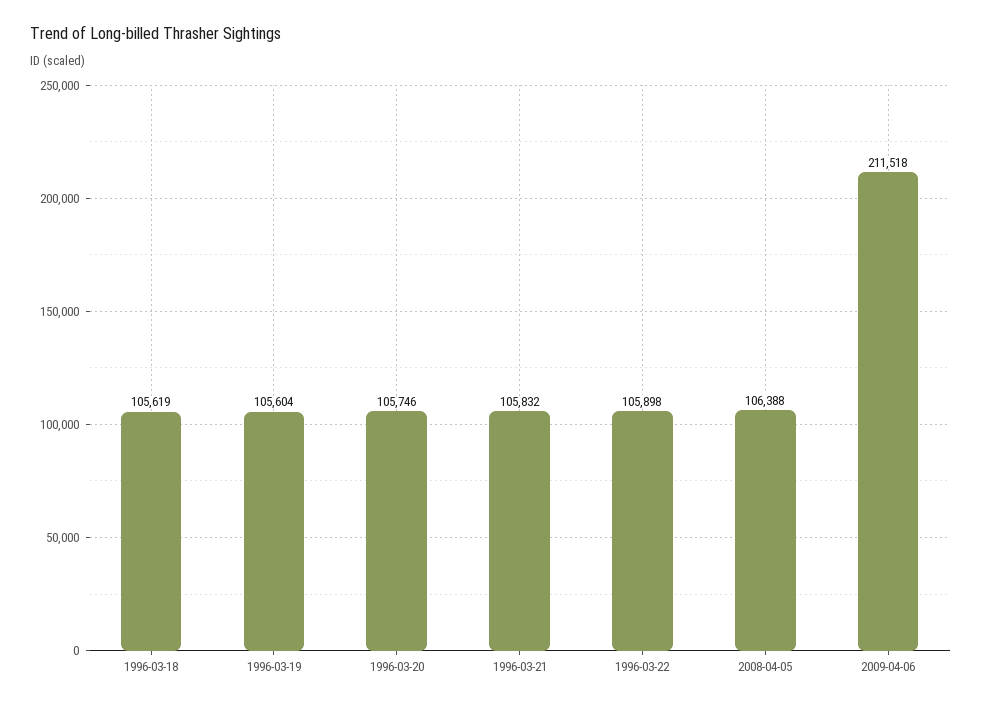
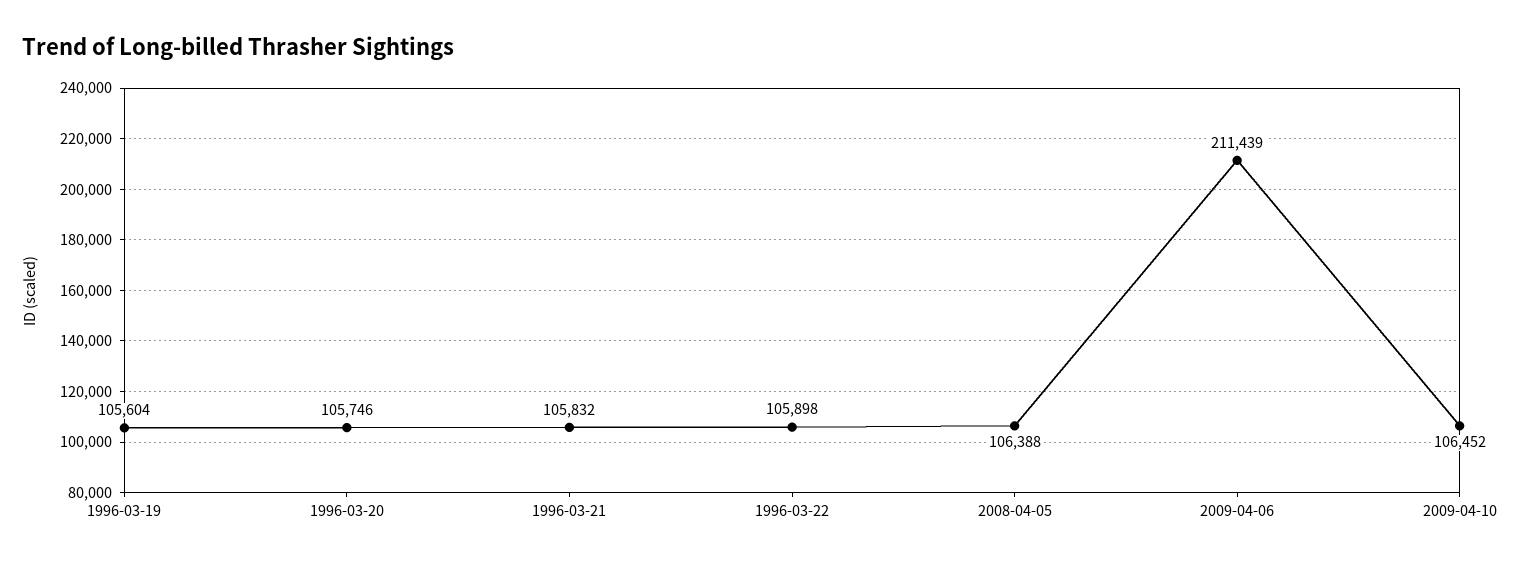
1996-03-18: 105619 -> none
2009-04-06: 211518 -> 211439
2009-04-10: none -> 106452

